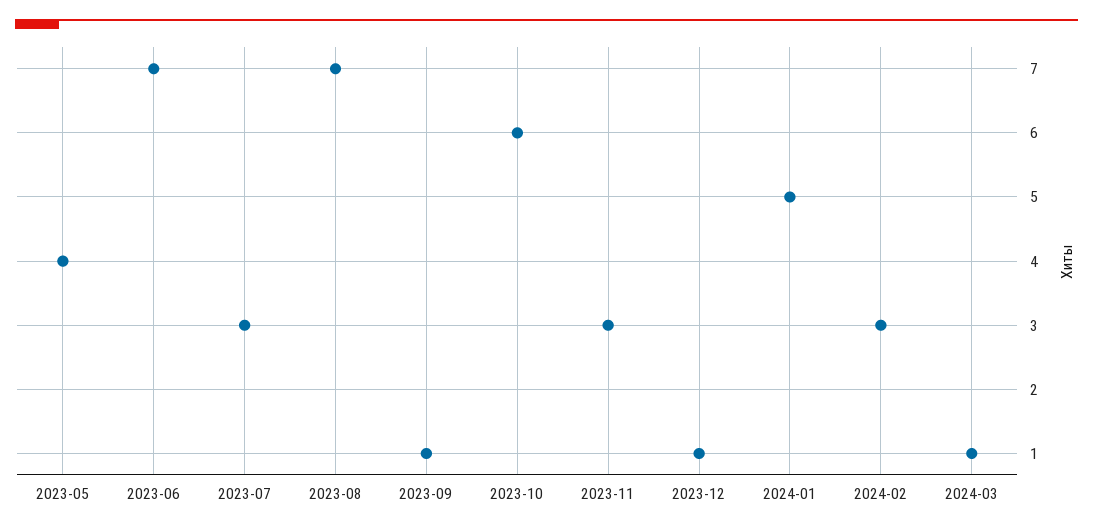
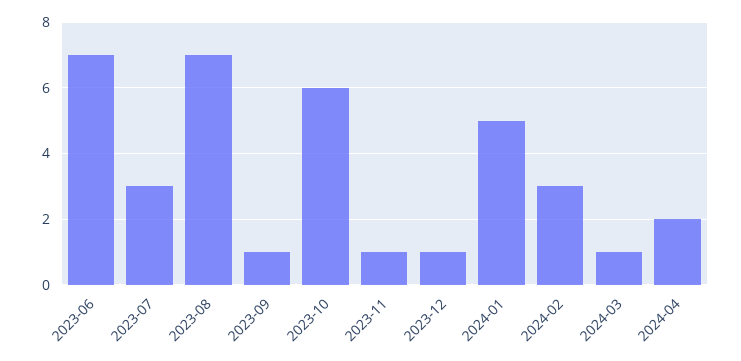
2023-05: 4 -> none
2023-11: 3 -> 1
2024-04: none -> 2

